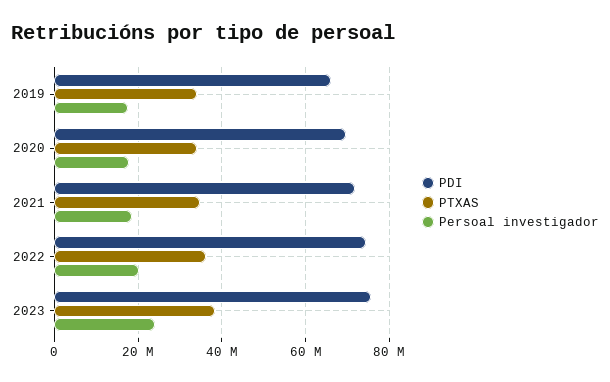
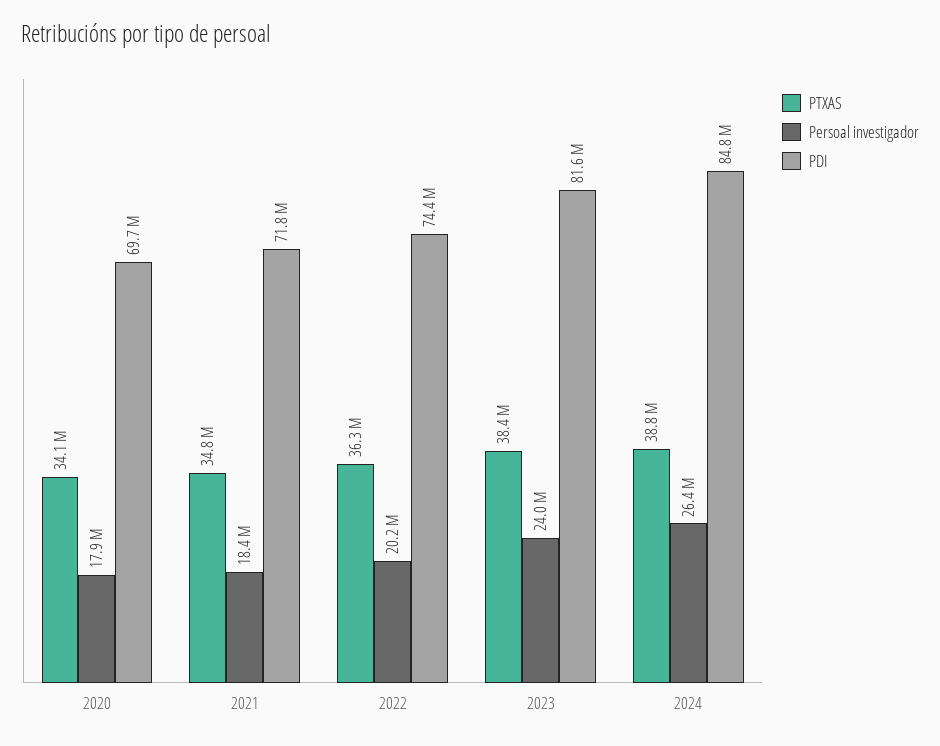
PDI, 2019: 66000000 -> none
PTXAS, 2019: 34000000 -> none
Persoal investigador, 2019: 18000000 -> none
PDI, 2023: 76000000 -> 81600000
PTXAS, 2024: none -> 38800000
Persoal investigador, 2024: none -> 26400000
PDI, 2024: none -> 84800000

